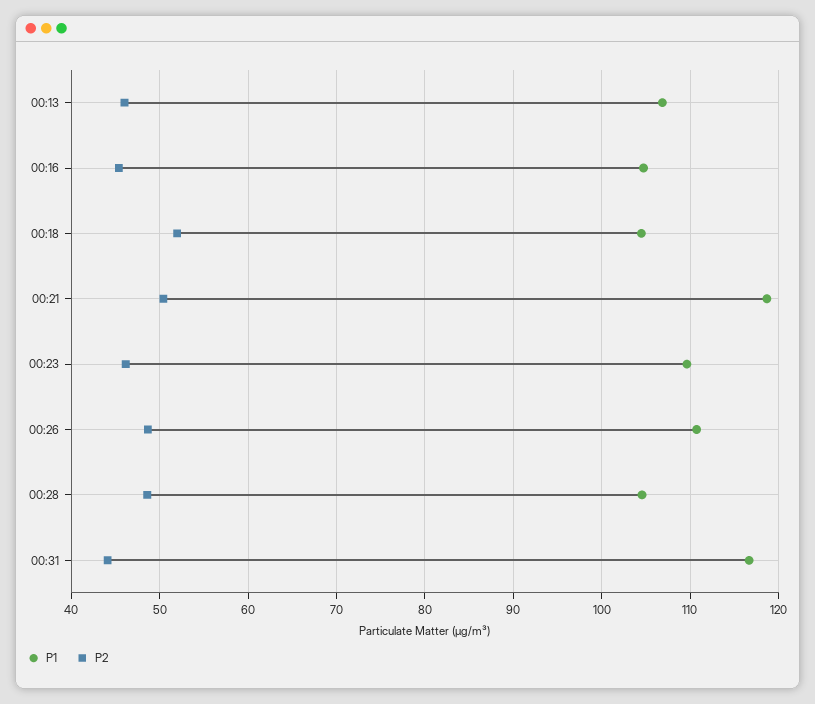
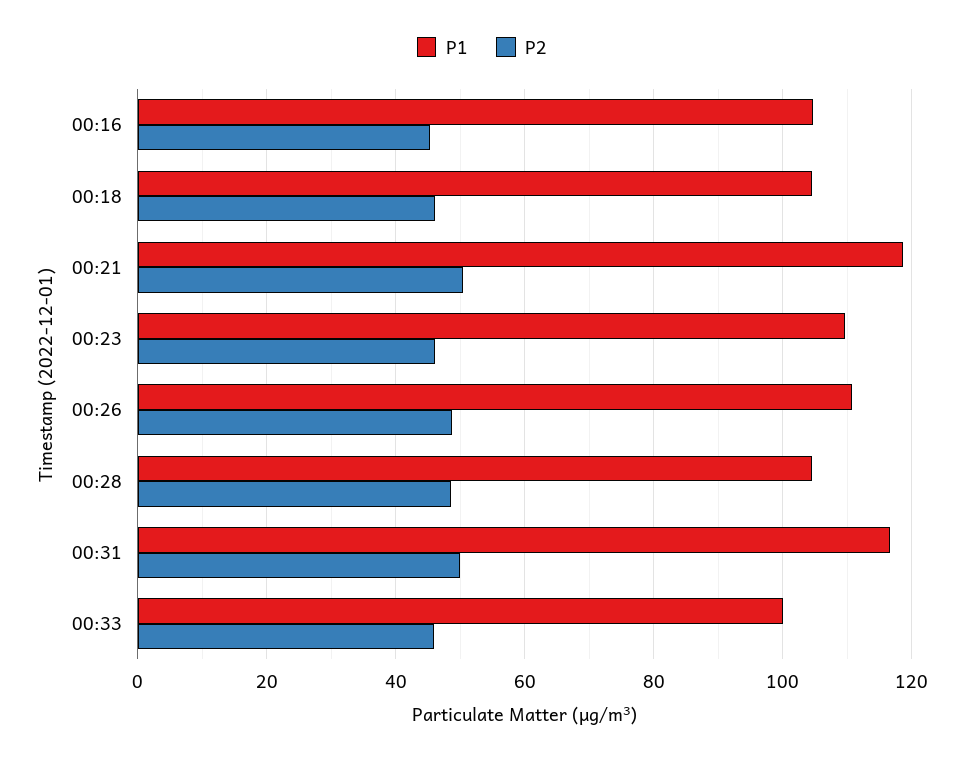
P1, 00:13: 107 -> none
P2, 00:13: 46 -> none
P2, 00:18: 52 -> 46
P2, 00:31: 44 -> 50
P1, 00:33: none -> 100
P2, 00:33: none -> 46

